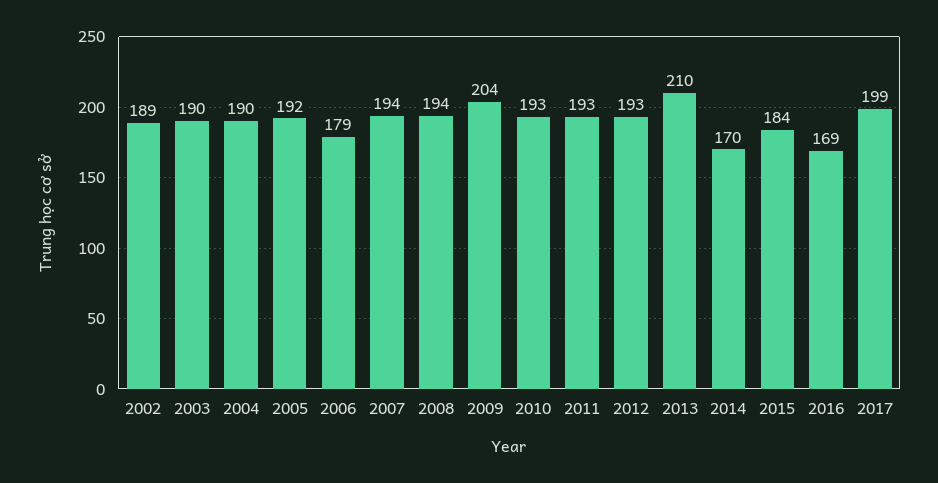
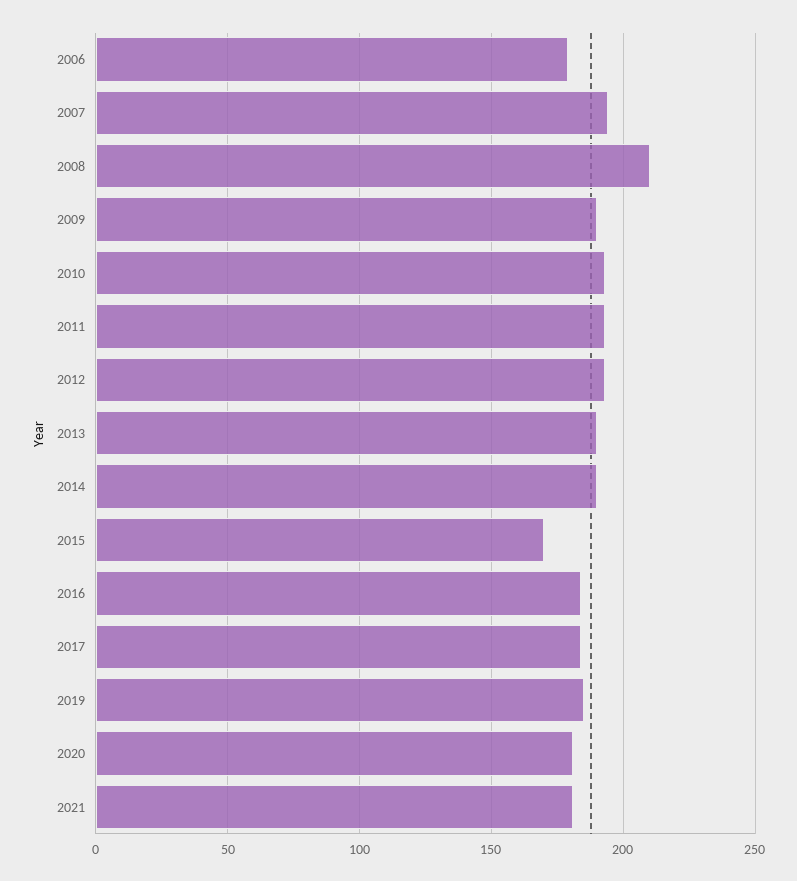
2002: 189 -> none
2003: 190 -> none
2004: 190 -> none
2005: 192 -> none
2008: 194 -> 210
2009: 204 -> 190
2013: 210 -> 190
2014: 170 -> 190
2015: 184 -> 170
2016: 169 -> 185
2017: 199 -> 185
2019: none -> 185
2020: none -> 180
2021: none -> 180

